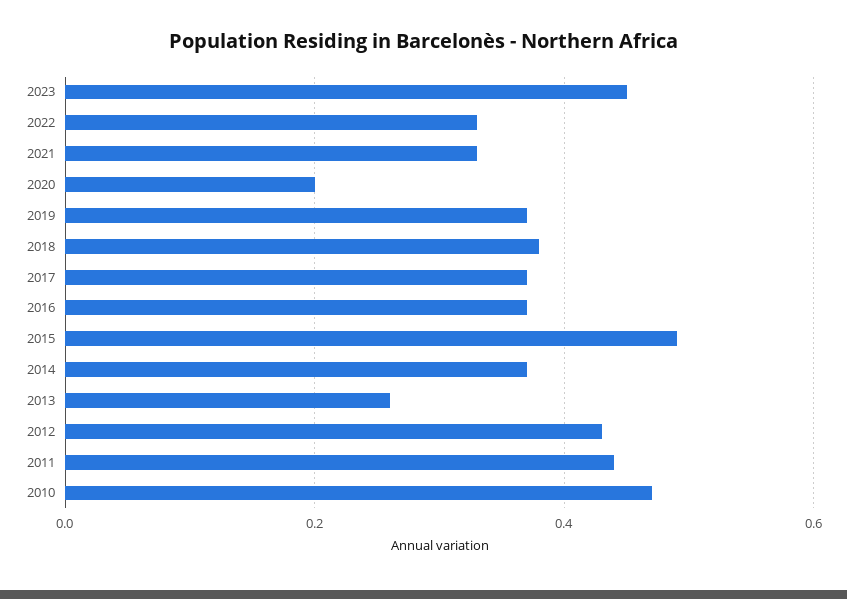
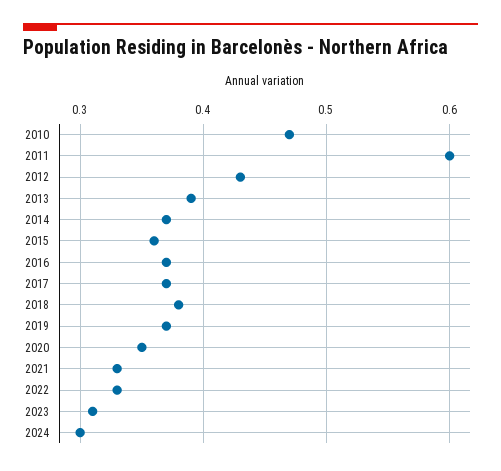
2023: 0.45 -> 0.31
2020: 0.2 -> 0.35
2015: 0.5 -> 0.36
2013: 0.25 -> 0.39
2011: 0.45 -> 0.6
2024: none -> 0.3

